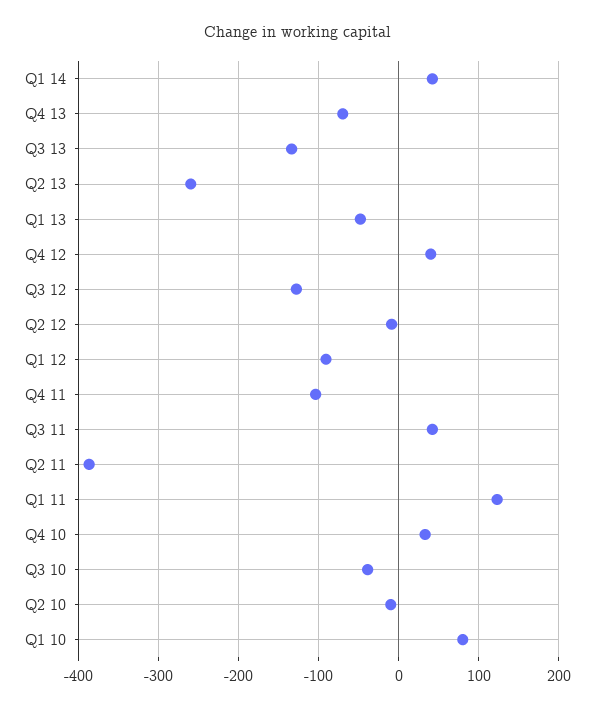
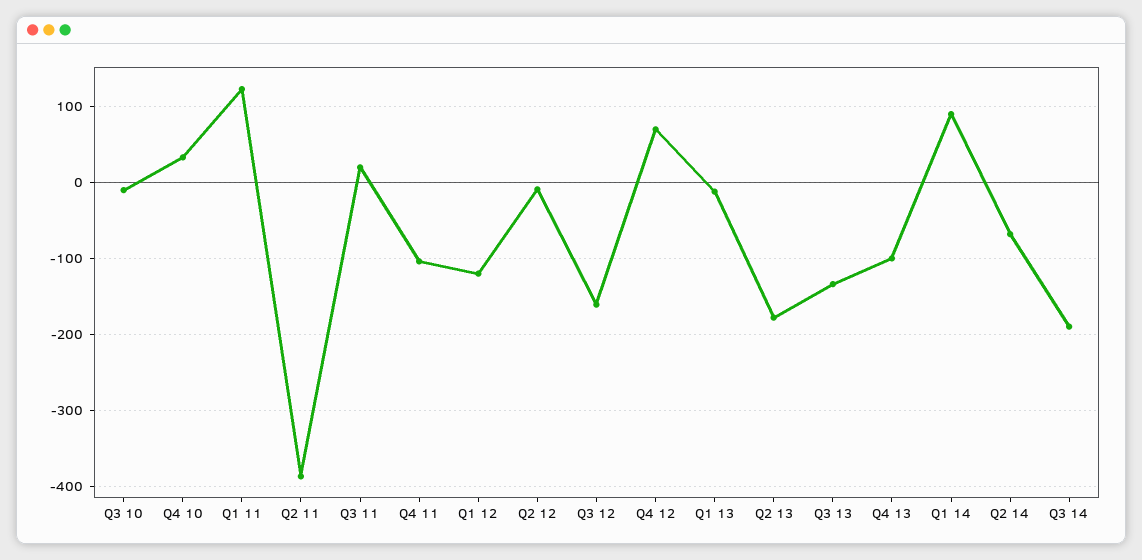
Q1 14: 40 -> 90
Q4 13: -70 -> -100
Q2 13: -260 -> -180
Q1 13: -50 -> -10
Q4 12: 40 -> 70
Q3 12: -130 -> -160
Q1 12: -90 -> -120
Q3 11: 40 -> 20
Q3 10: -40 -> -10
Q2 10: -10 -> none
Q1 10: 80 -> none
Q2 14: none -> -70
Q3 14: none -> -190

